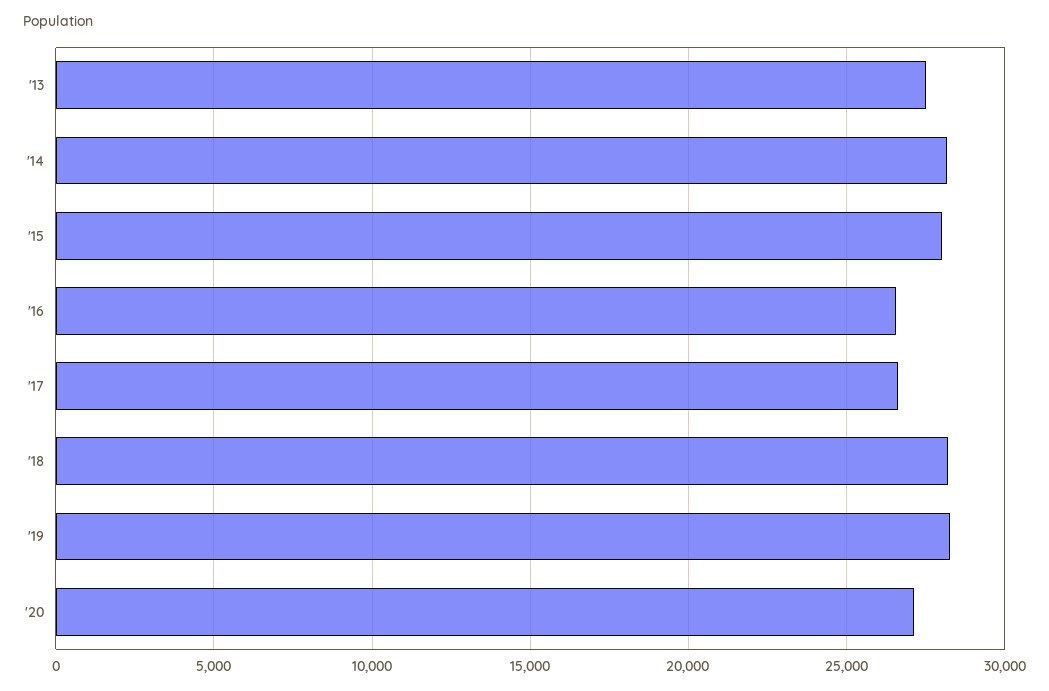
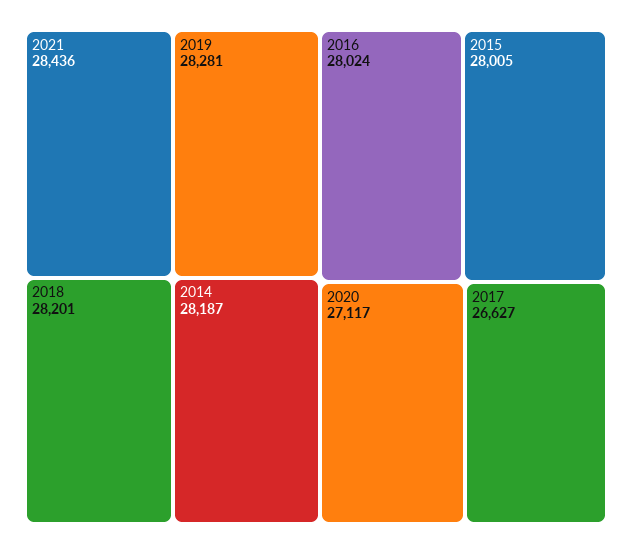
'13: 27500 -> none
'16: 26500 -> 28024
2021: none -> 28436

